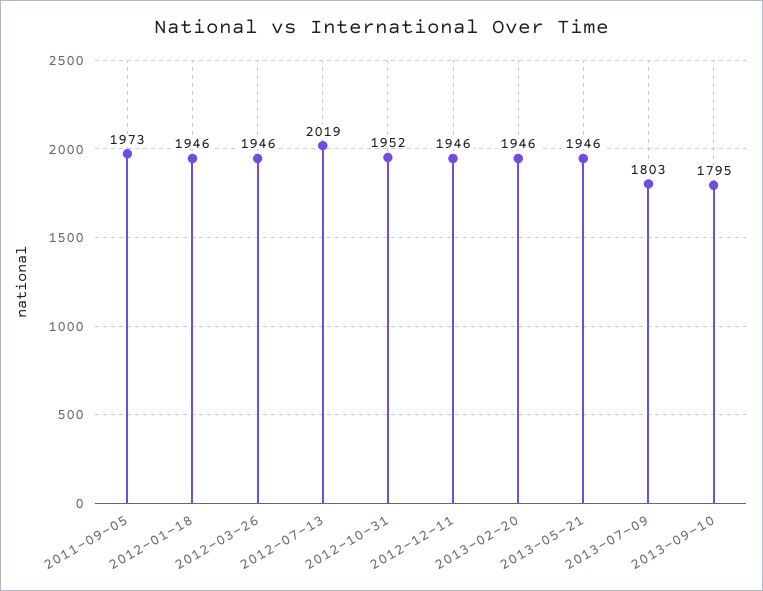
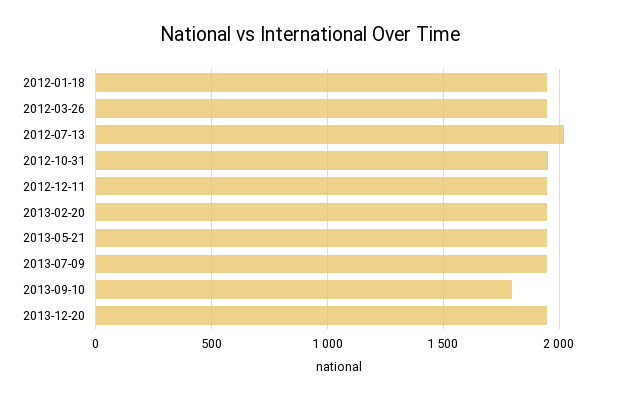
2011-09-05: 1973 -> none
2013-07-09: 1803 -> 1950
2013-12-20: none -> 1950

